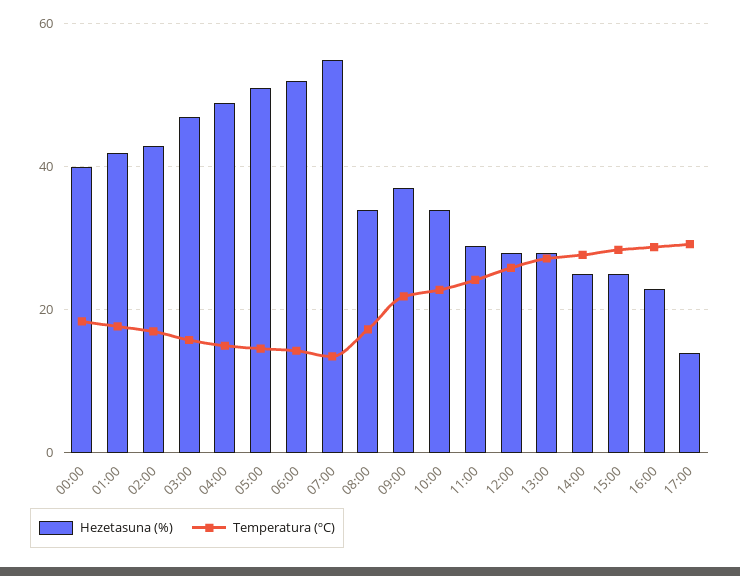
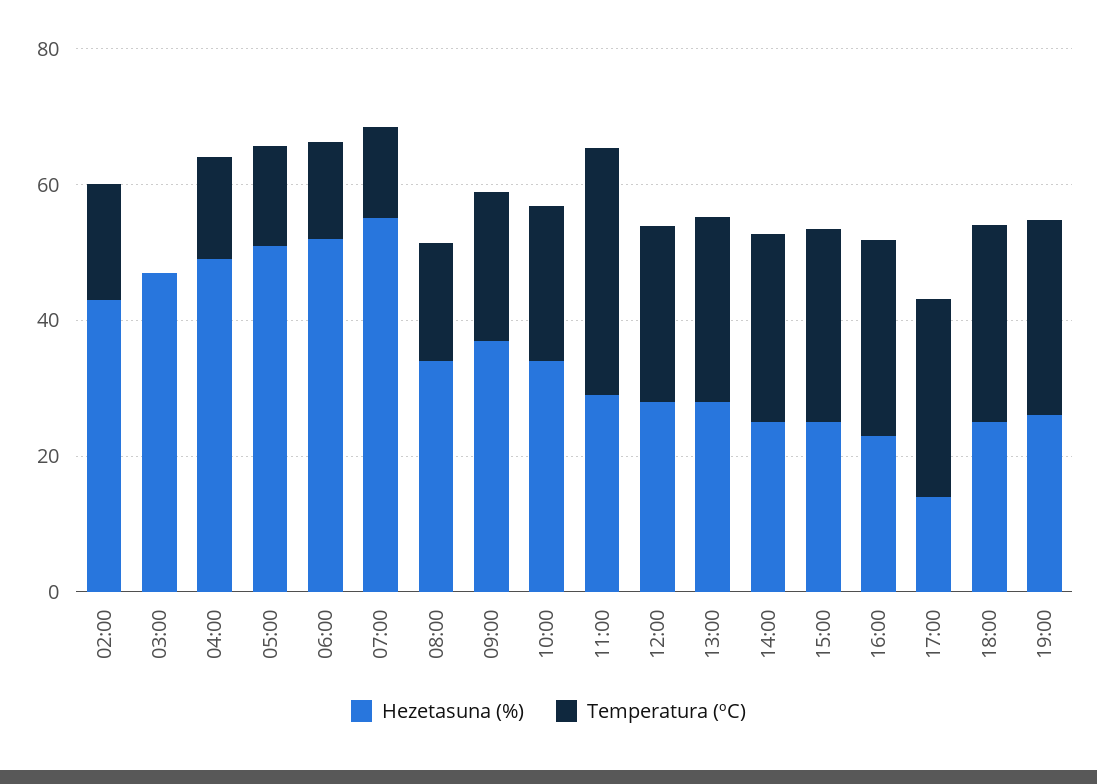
Hezetasuna (%), 00:00: 40 -> none
Temperatura (ºC), 00:00: 18 -> none
Hezetasuna (%), 01:00: 42 -> none
Temperatura (ºC), 01:00: 18 -> none
Temperatura (ºC), 03:00: 16 -> 0
Temperatura (ºC), 11:00: 24 -> 35
Hezetasuna (%), 18:00: none -> 25
Temperatura (ºC), 18:00: none -> 30
Hezetasuna (%), 19:00: none -> 25
Temperatura (ºC), 19:00: none -> 30

